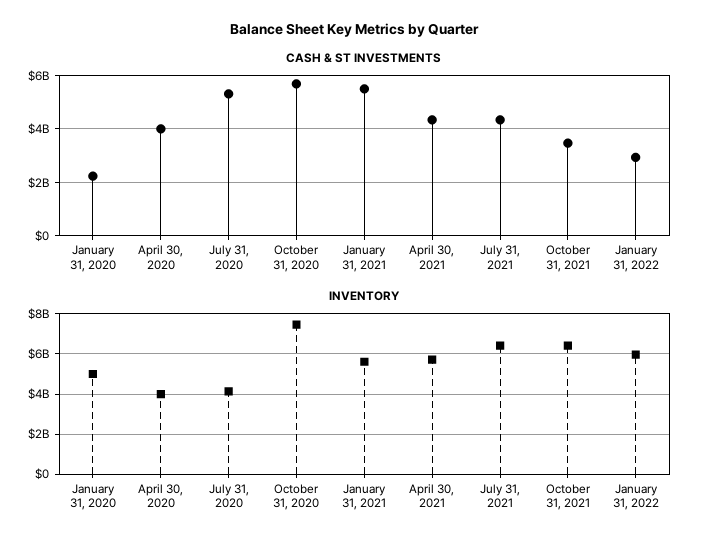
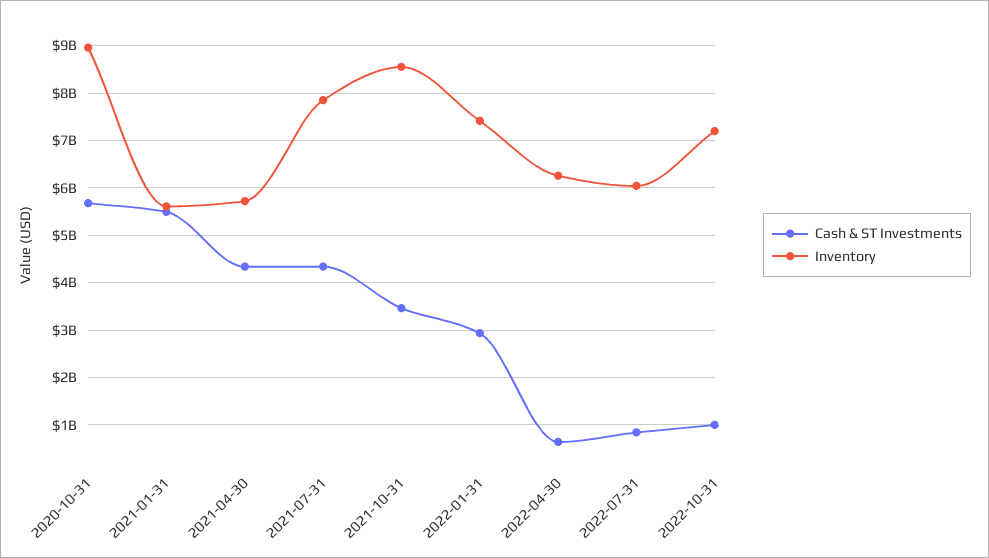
CASH & ST INVESTMENTS, January 31, 2020: 2250000000 -> none
CASH & ST INVESTMENTS, April 30, 2020: 4000000000 -> none
CASH & ST INVESTMENTS, July 31, 2020: 5250000000 -> none
INVENTORY, January 31, 2020: 5000000000 -> none
INVENTORY, April 30, 2020: 4000000000 -> none
INVENTORY, July 31, 2020: 4000000000 -> none
INVENTORY, October 31, 2020: 7500000000 -> 9000000000
INVENTORY, July 31, 2021: 6500000000 -> 7800000000
INVENTORY, October 31, 2021: 6500000000 -> 8600000000
INVENTORY, January 31, 2022: 6000000000 -> 7400000000
CASH & ST INVESTMENTS, 2022-04-30: none -> 600000000
INVENTORY, 2022-04-30: none -> 6200000000
CASH & ST INVESTMENTS, 2022-07-31: none -> 800000000
INVENTORY, 2022-07-31: none -> 6000000000
CASH & ST INVESTMENTS, 2022-10-31: none -> 1000000000
INVENTORY, 2022-10-31: none -> 7200000000

